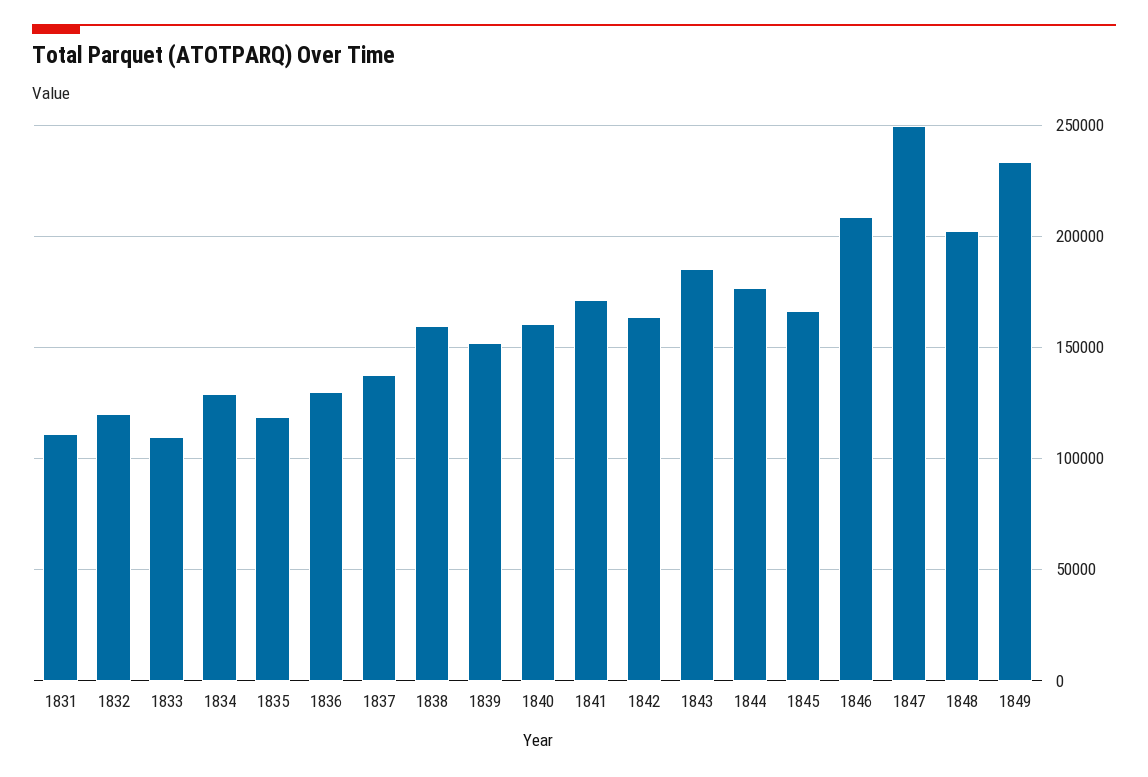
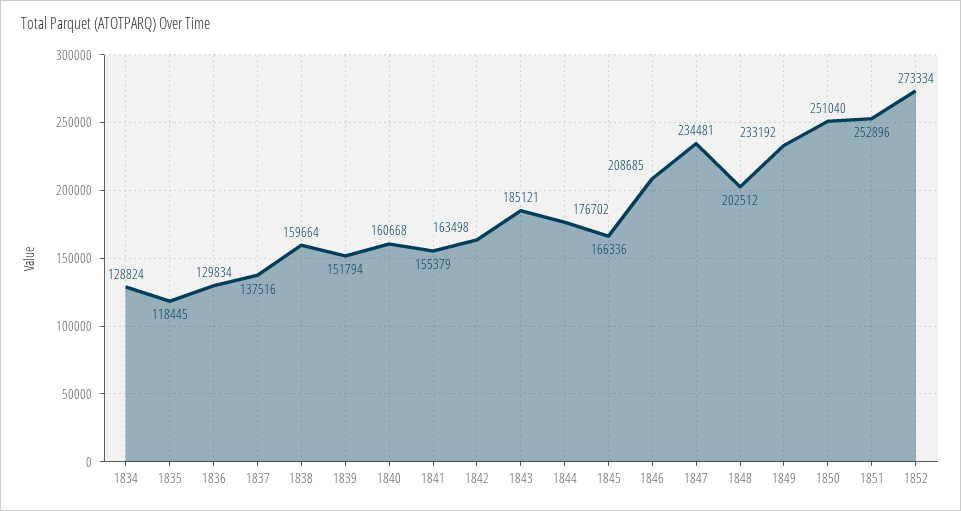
1831: 110000 -> none
1832: 120000 -> none
1833: 110000 -> none
1841: 170000 -> 155379
1847: 250000 -> 234481
1850: none -> 251040
1851: none -> 252896
1852: none -> 273334

